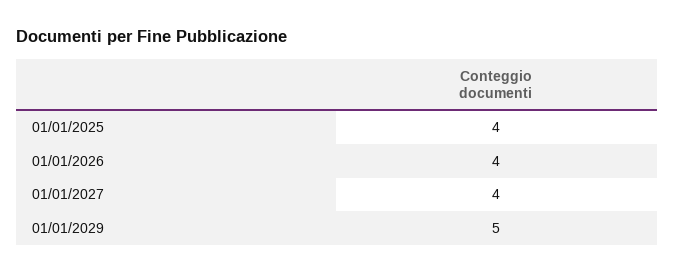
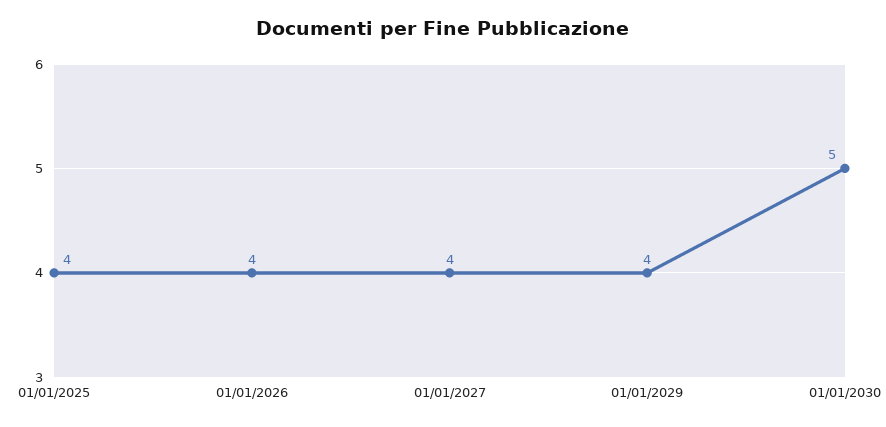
01/01/2029: 5 -> 4
01/01/2030: none -> 5

